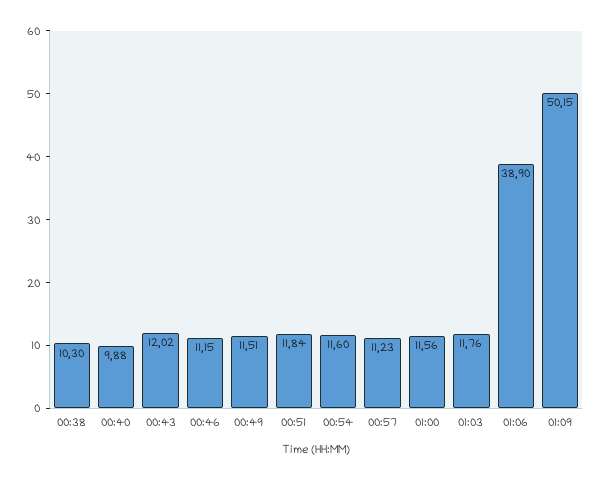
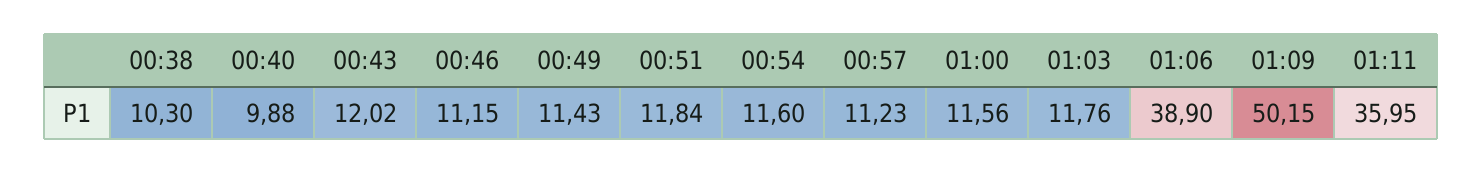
00:49: 11.51 -> 11.43
01:11: none -> 35.95

